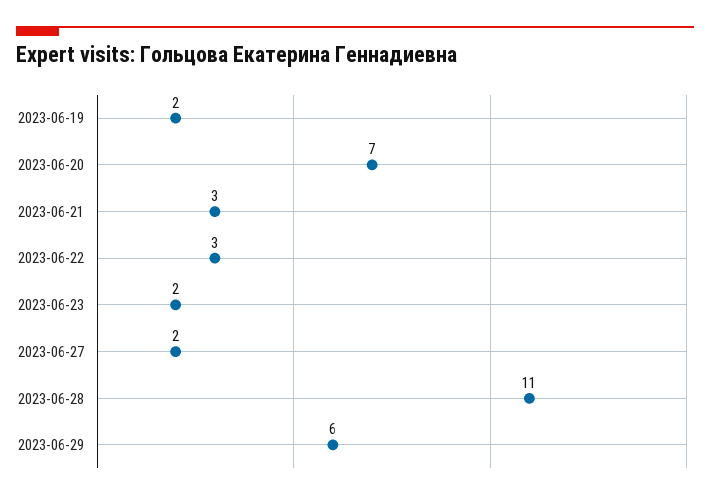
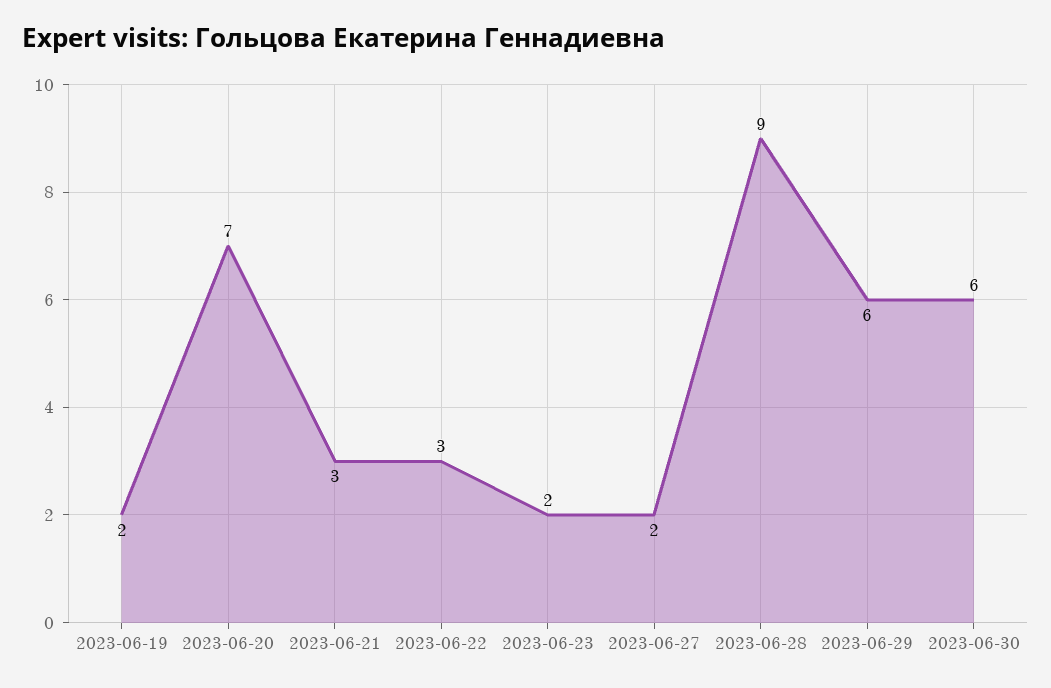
2023-06-28: 11 -> 9
2023-06-30: none -> 6

